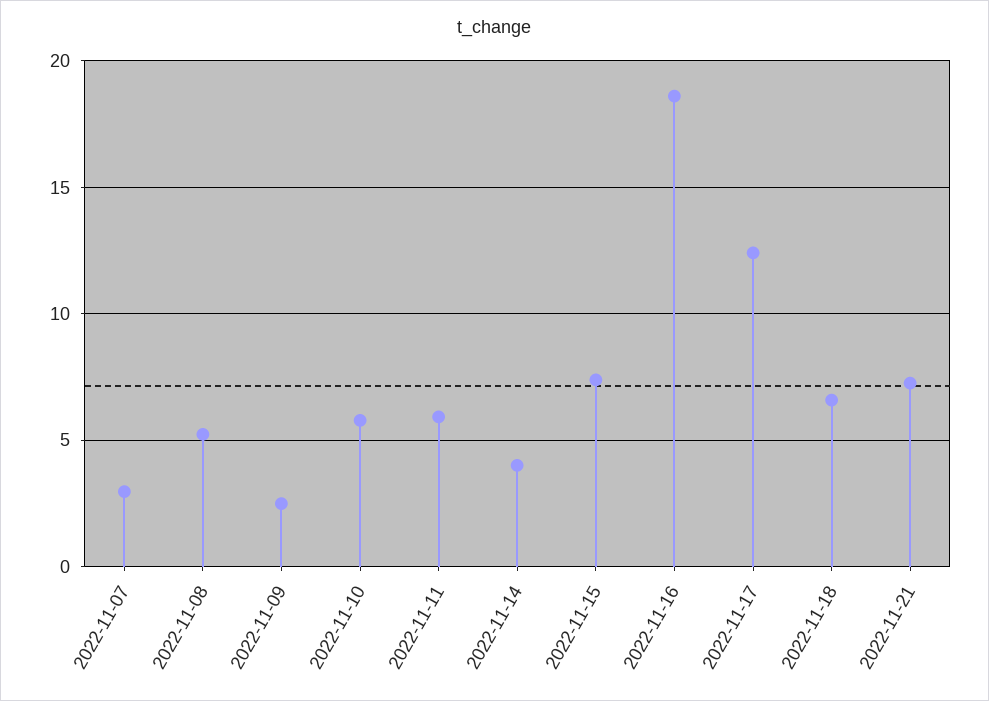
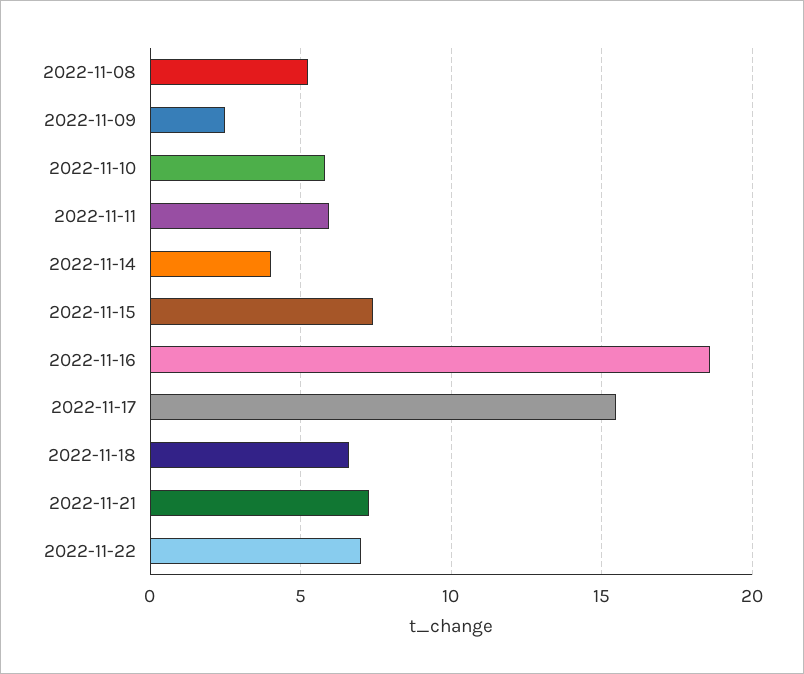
2022-11-07: 3 -> none
2022-11-17: 12.5 -> 15.5
2022-11-22: none -> 7

